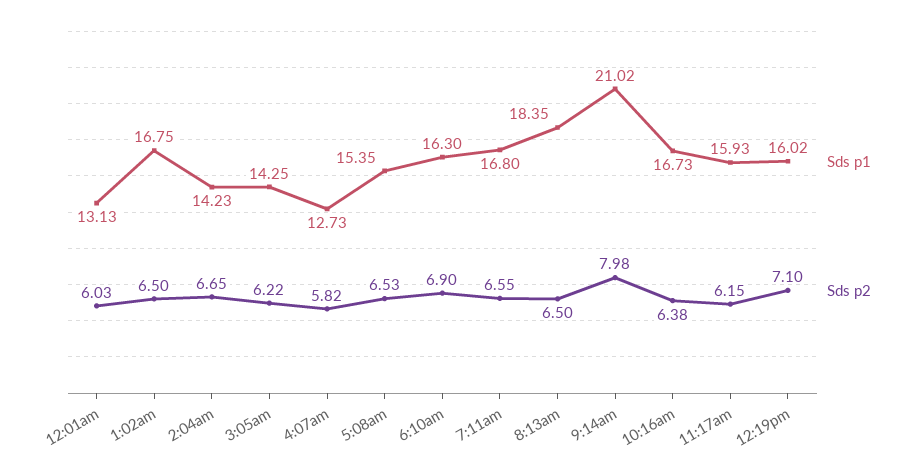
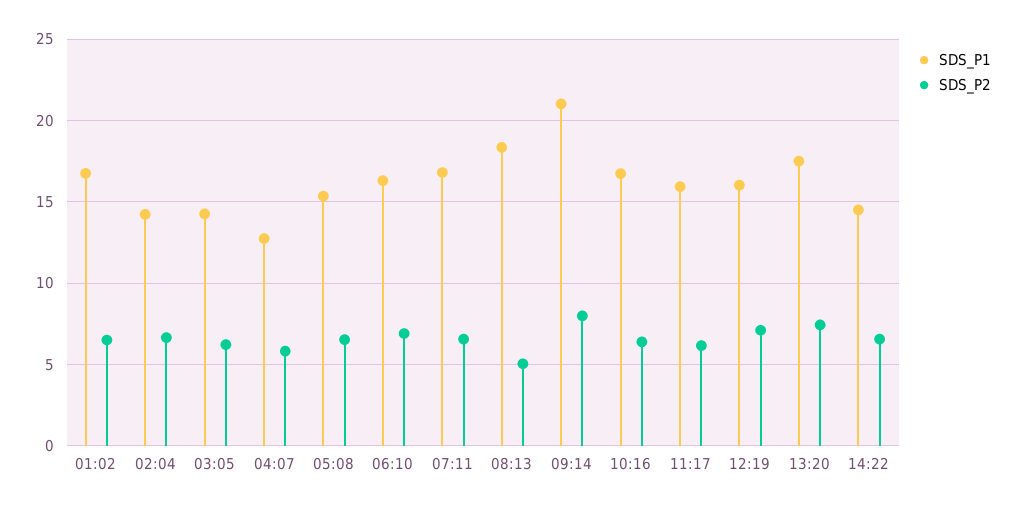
Sds p1, 12:01am: 13.13 -> none
Sds p2, 12:01am: 6.03 -> none
Sds p2, 8:13am: 6.5 -> 5
Sds p1, 13:20: none -> 17.5
Sds p2, 13:20: none -> 7.5
Sds p1, 14:22: none -> 14.5
Sds p2, 14:22: none -> 6.5

